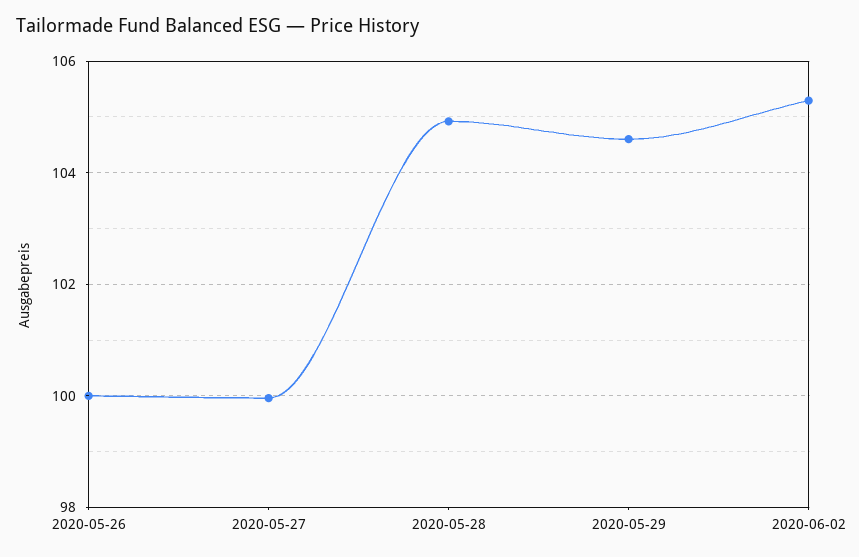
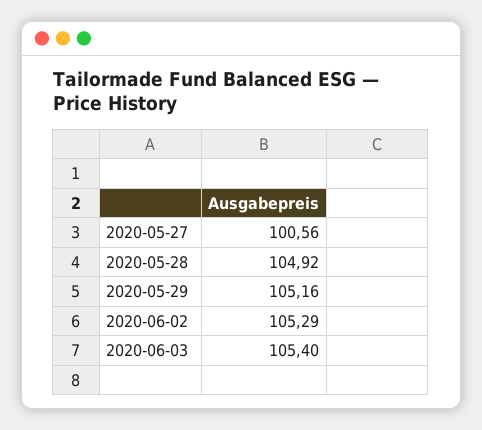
2020-05-26: 100 -> none
2020-05-27: 100 -> 100.56
2020-05-29: 104.6 -> 105.16
2020-06-03: none -> 105.4

